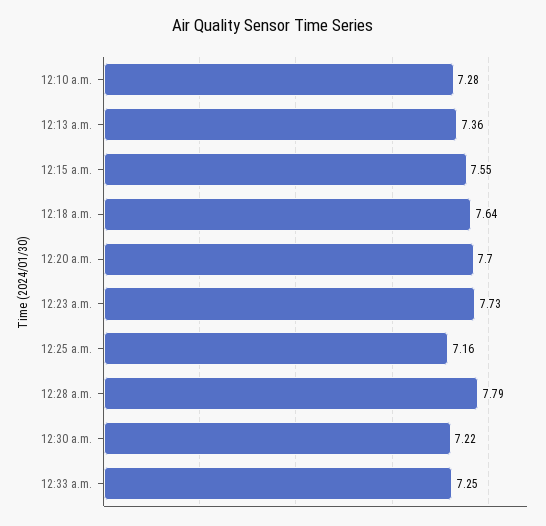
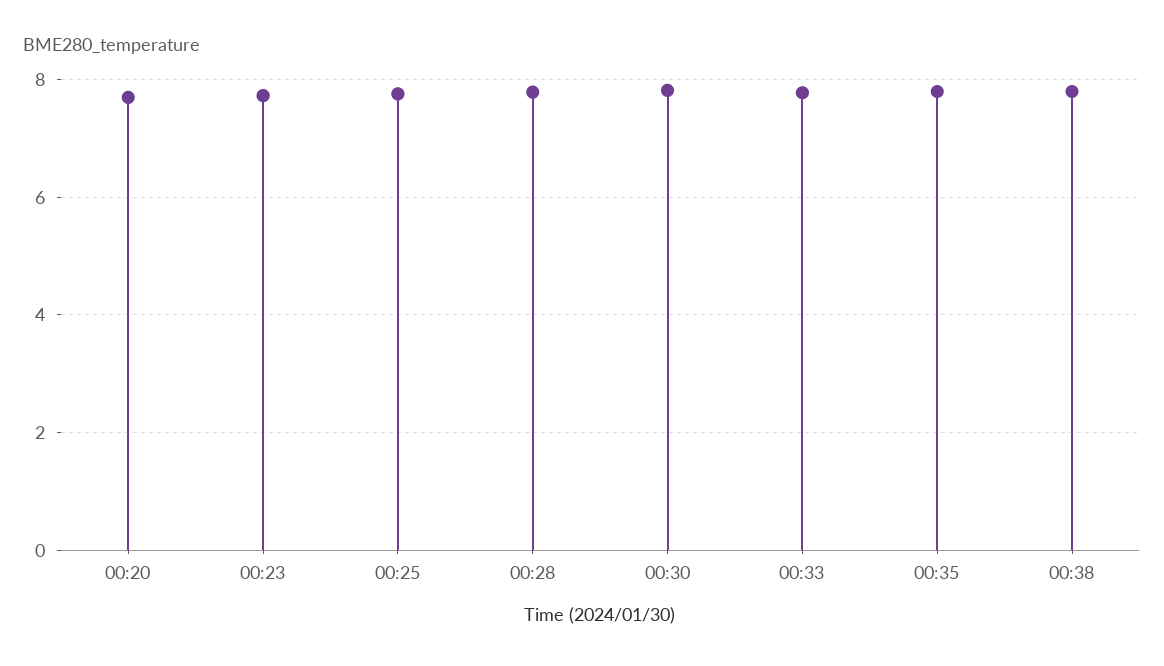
12:10 a.m.: 7.28 -> none
12:13 a.m.: 7.36 -> none
12:15 a.m.: 7.55 -> none
12:18 a.m.: 7.64 -> none
12:25 a.m.: 7.16 -> 7.8
12:30 a.m.: 7.22 -> 7.8
12:33 a.m.: 7.25 -> 7.8
00:35: none -> 7.8
00:38: none -> 7.8

